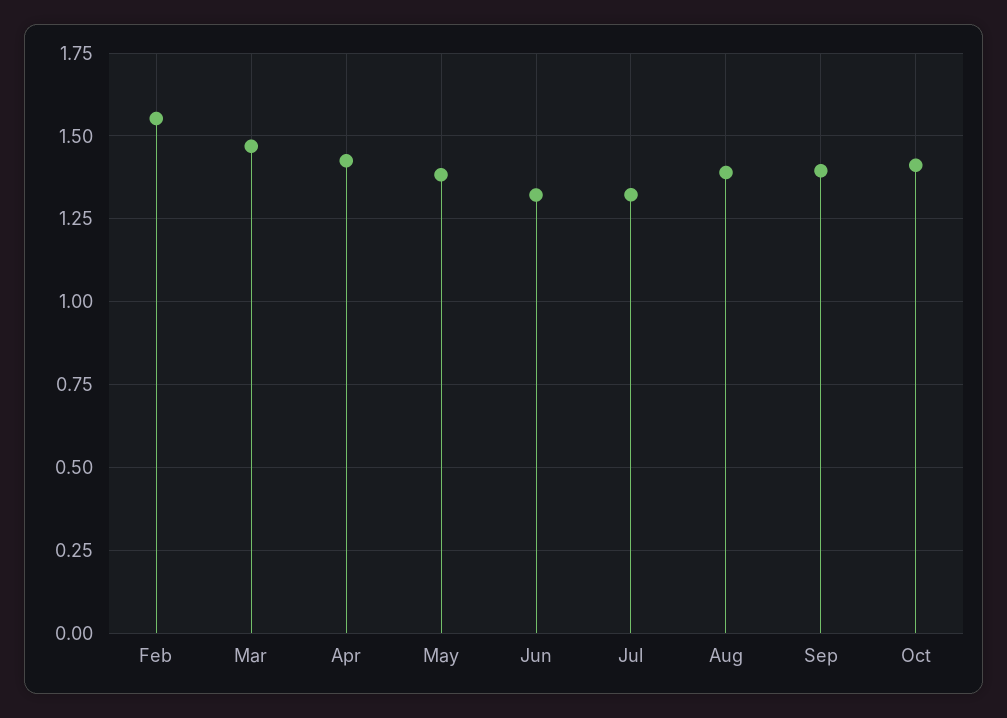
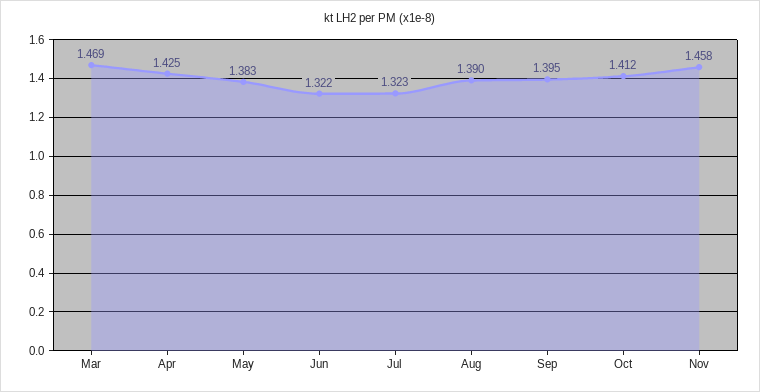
Feb: 1.55 -> none
Nov: none -> 1.458

